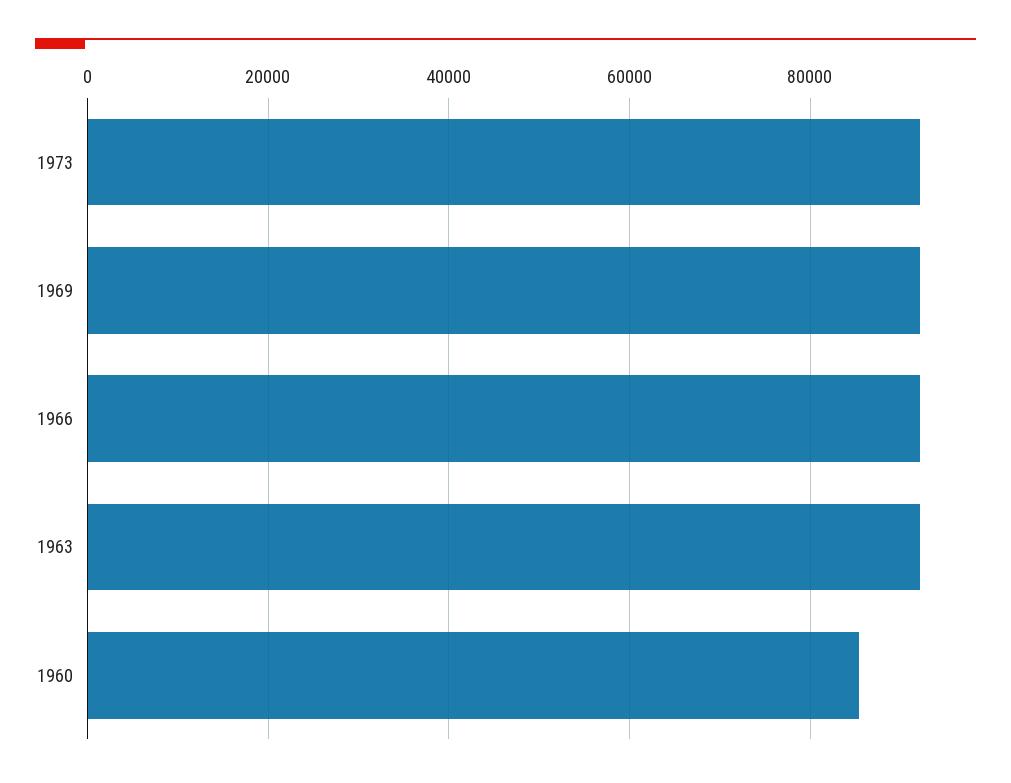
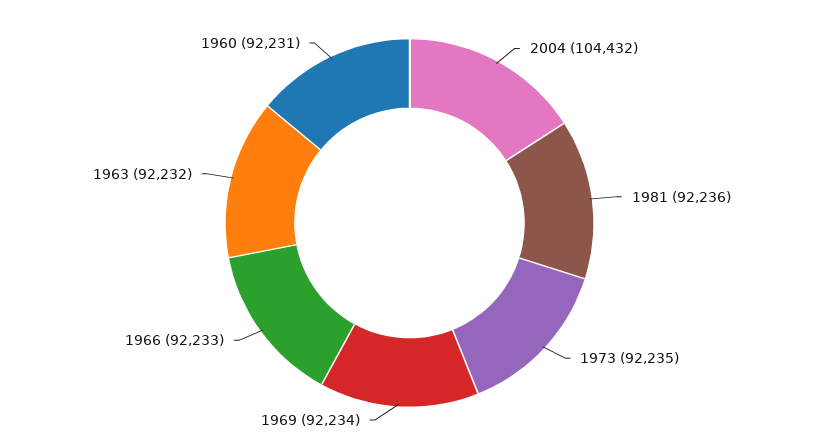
1960: 86000 -> 92231
2004: none -> 104432
1981: none -> 92236

